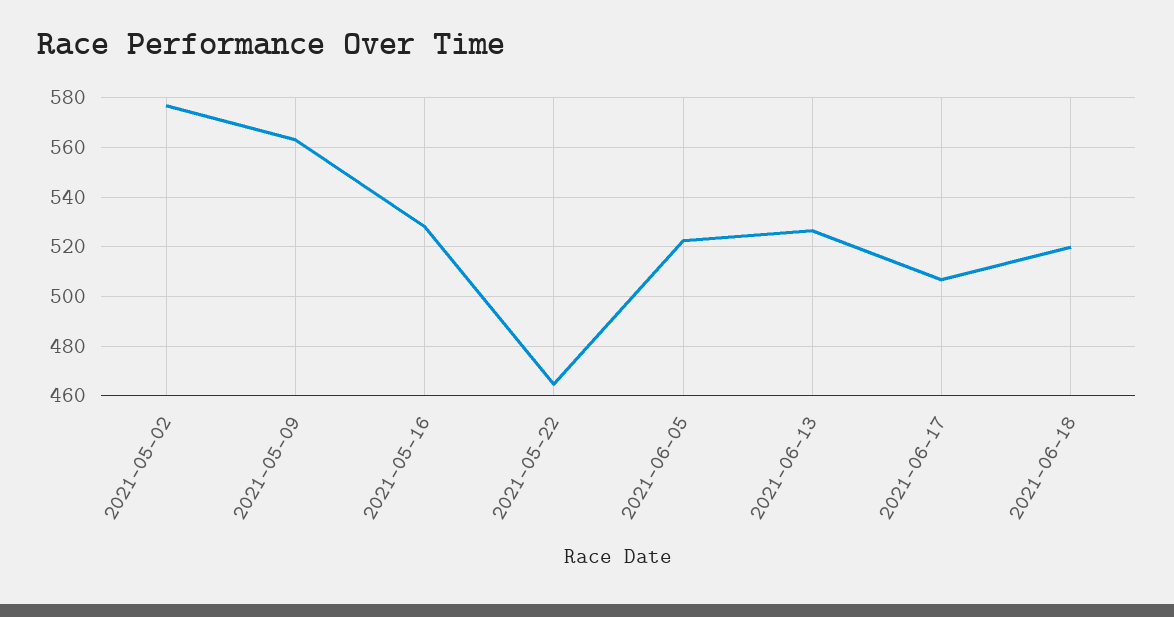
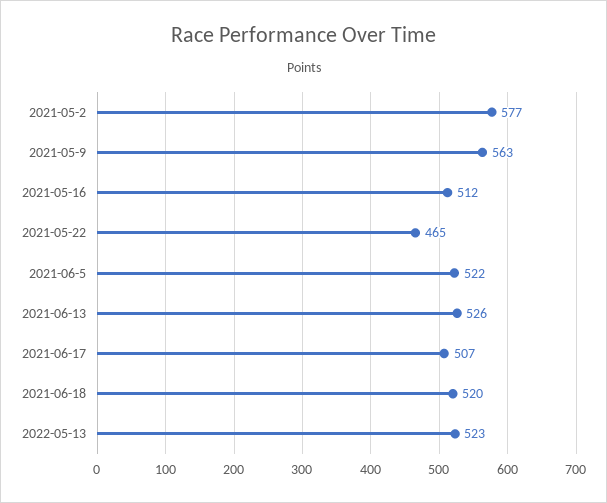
2021-05-16: 527.5 -> 512
2022-05-13: none -> 523

